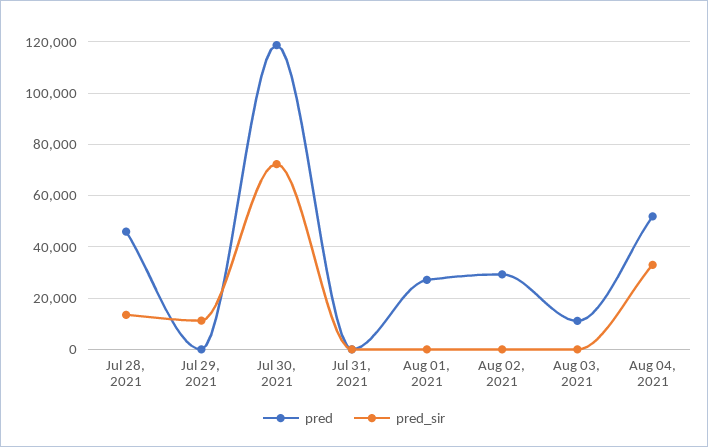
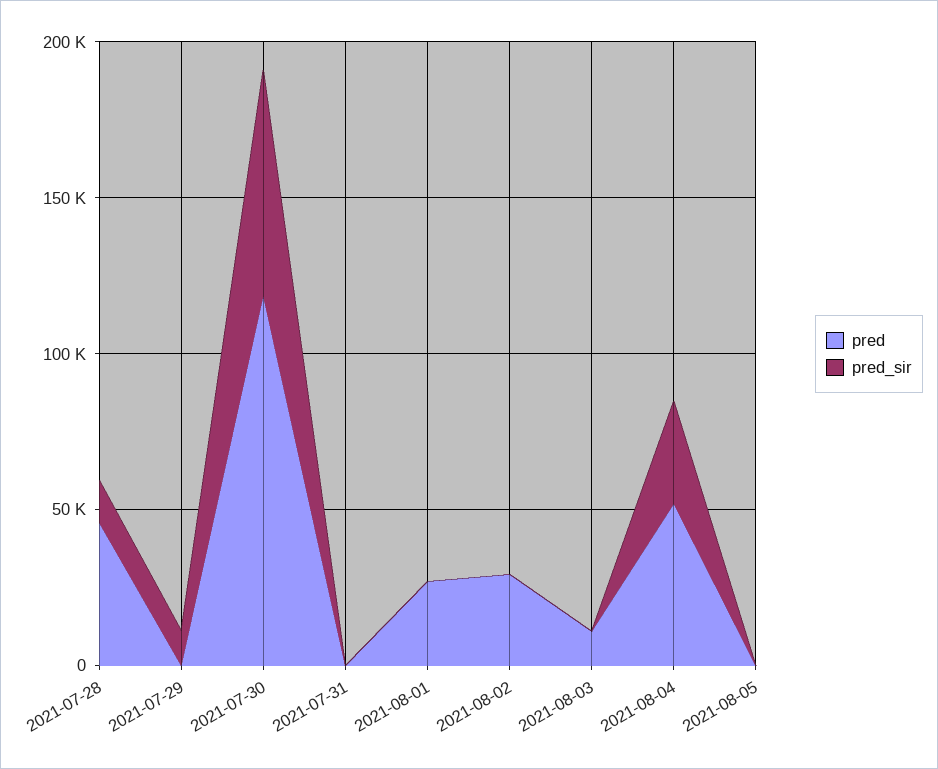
pred, 2021-08-05: none -> 0
pred_sir, 2021-08-05: none -> 0

